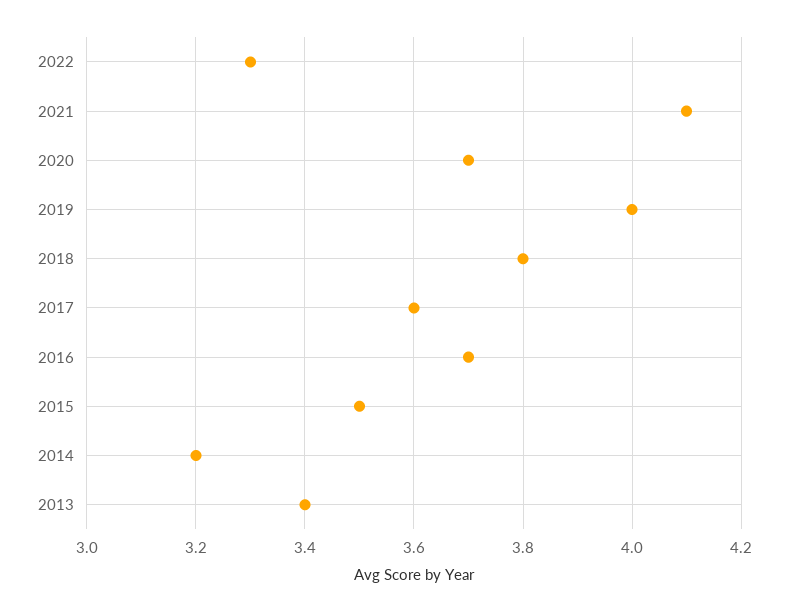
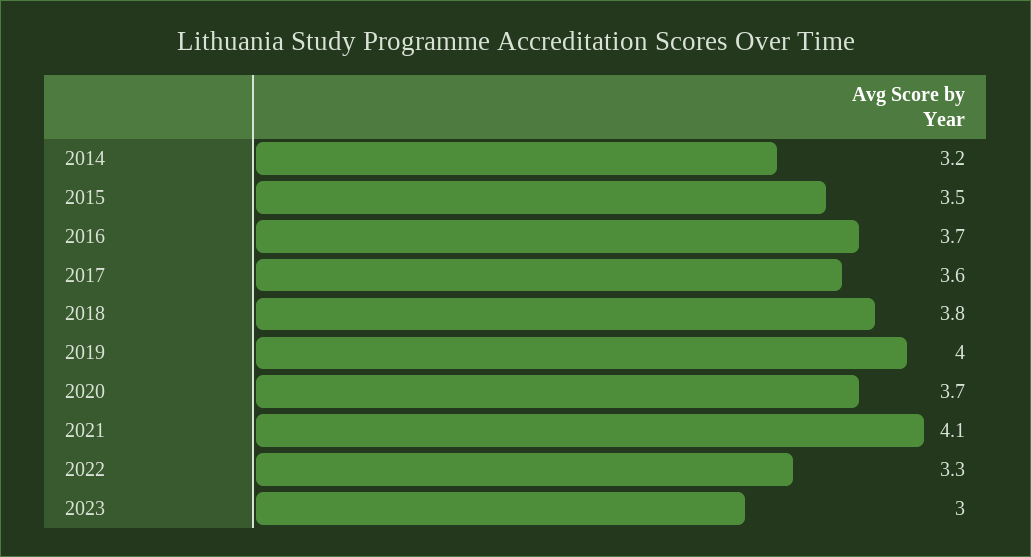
2013: 3.4 -> none
2023: none -> 3

